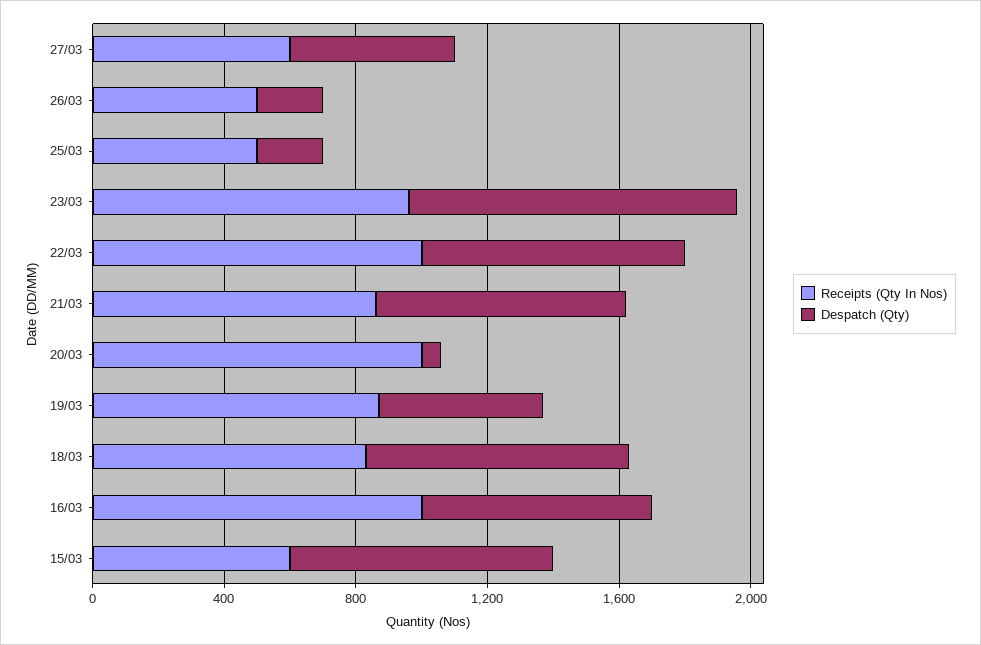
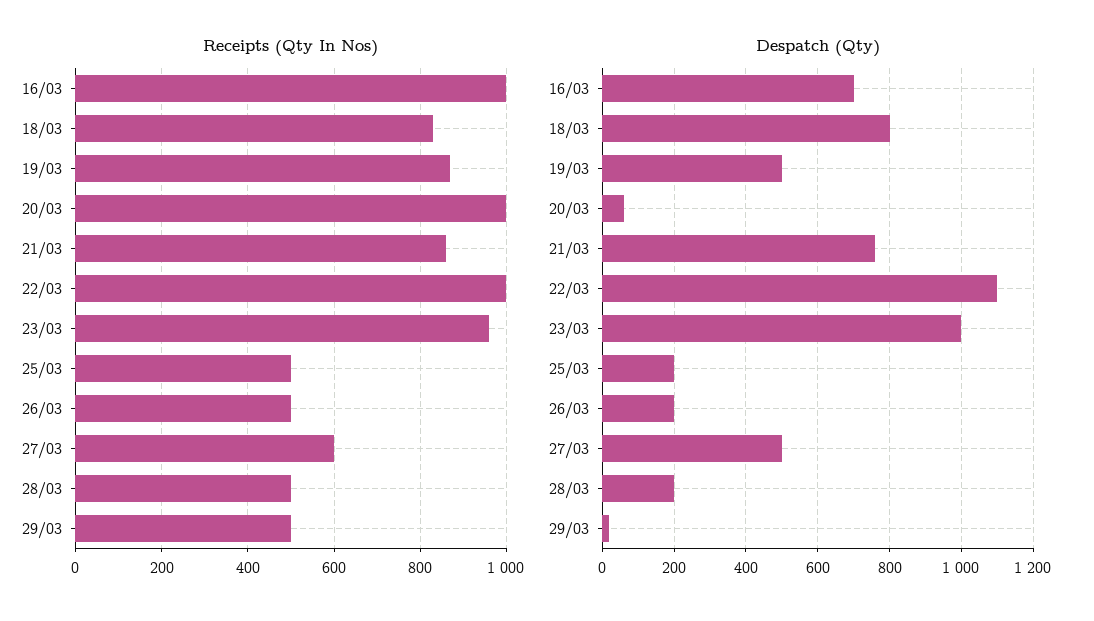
Despatch (Qty), 22/03: 800 -> 1100
Receipts (Qty In Nos), 15/03: 600 -> none
Despatch (Qty), 15/03: 800 -> none
Receipts (Qty In Nos), 28/03: none -> 500
Receipts (Qty In Nos), 29/03: none -> 500
Despatch (Qty), 28/03: none -> 200
Despatch (Qty), 29/03: none -> 20

